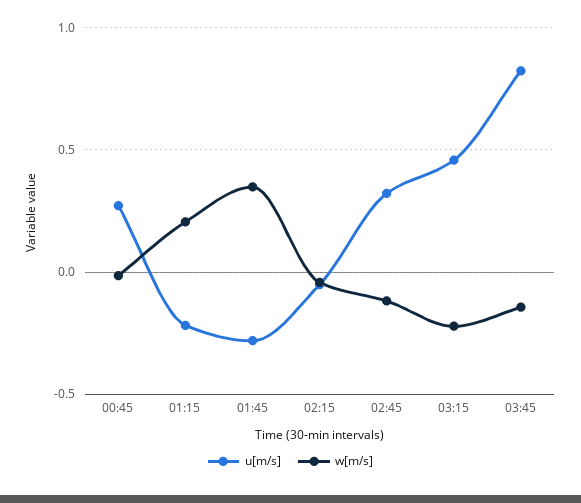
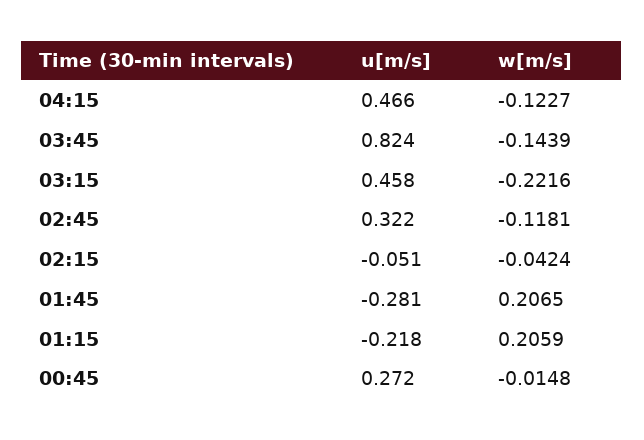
w[m/s], 01:45: 0.35 -> 0.2065
u[m/s], 04:15: none -> 0.466
w[m/s], 04:15: none -> -0.1227

